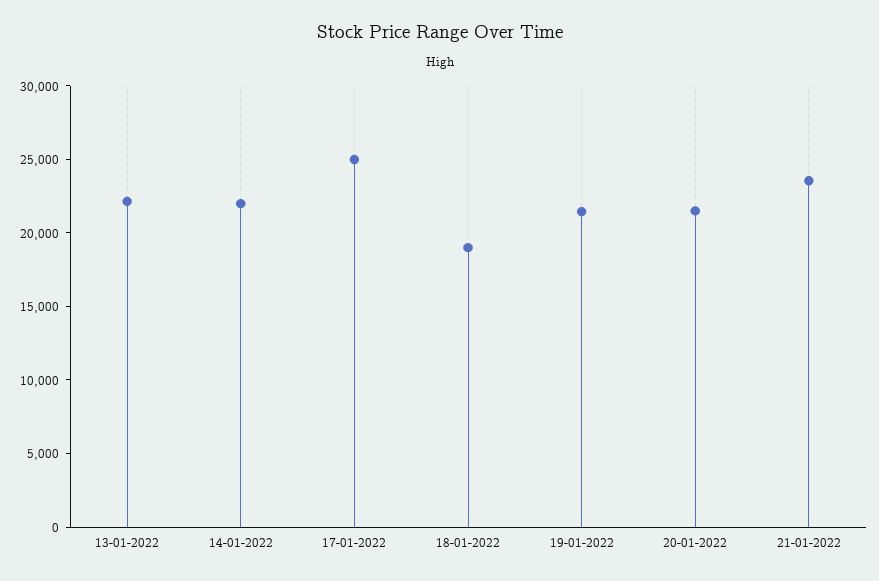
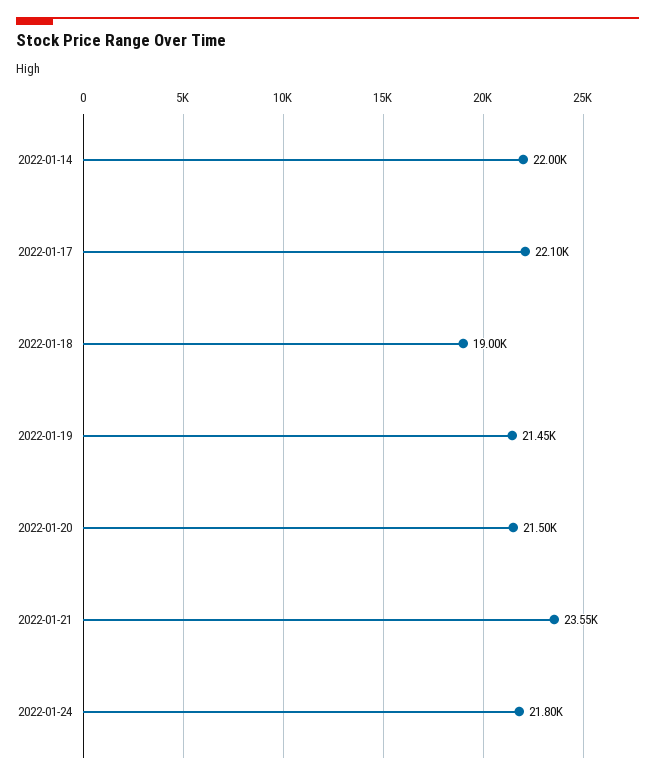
13-01-2022: 22000 -> none
17-01-2022: 25000 -> 22100
2022-01-24: none -> 21800

